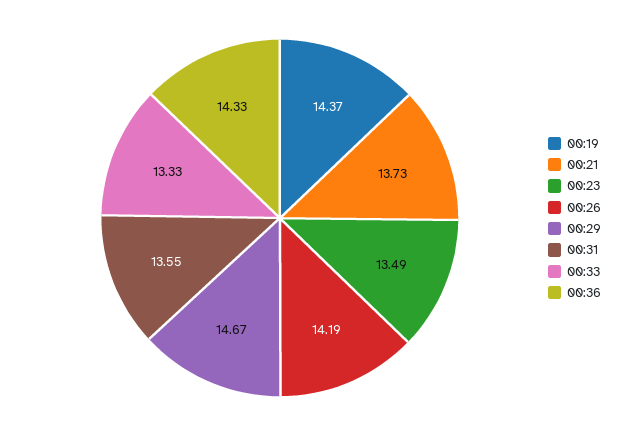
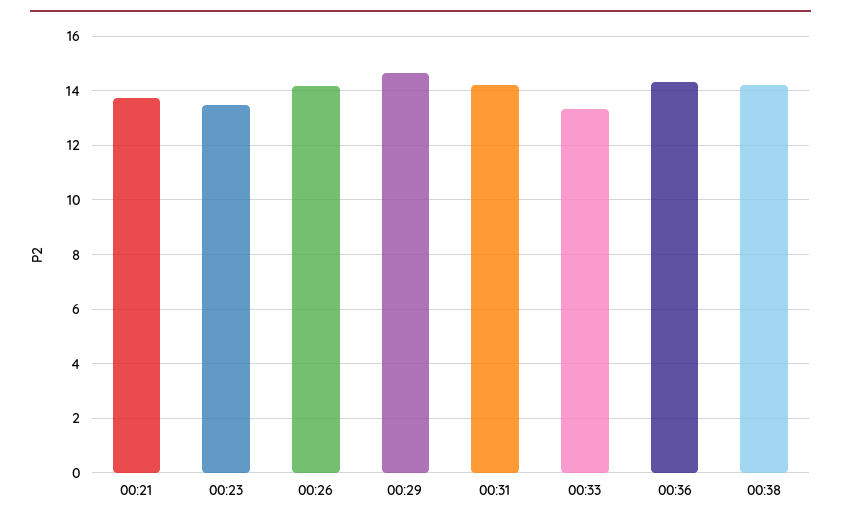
00:19: 14.37 -> none
00:31: 13.55 -> 14.25
00:38: none -> 14.25

